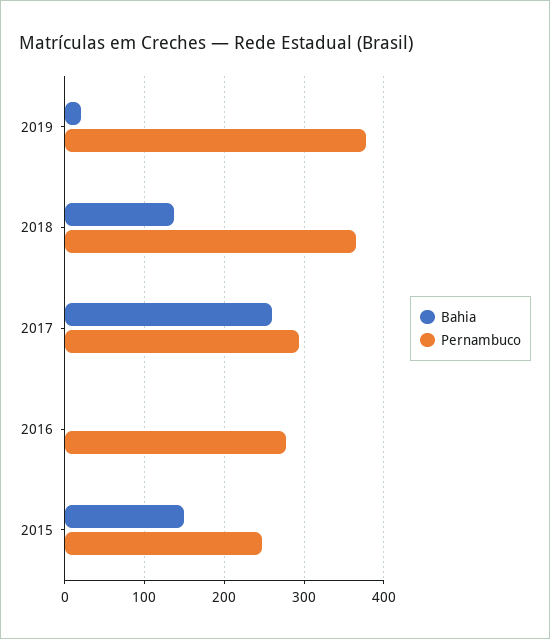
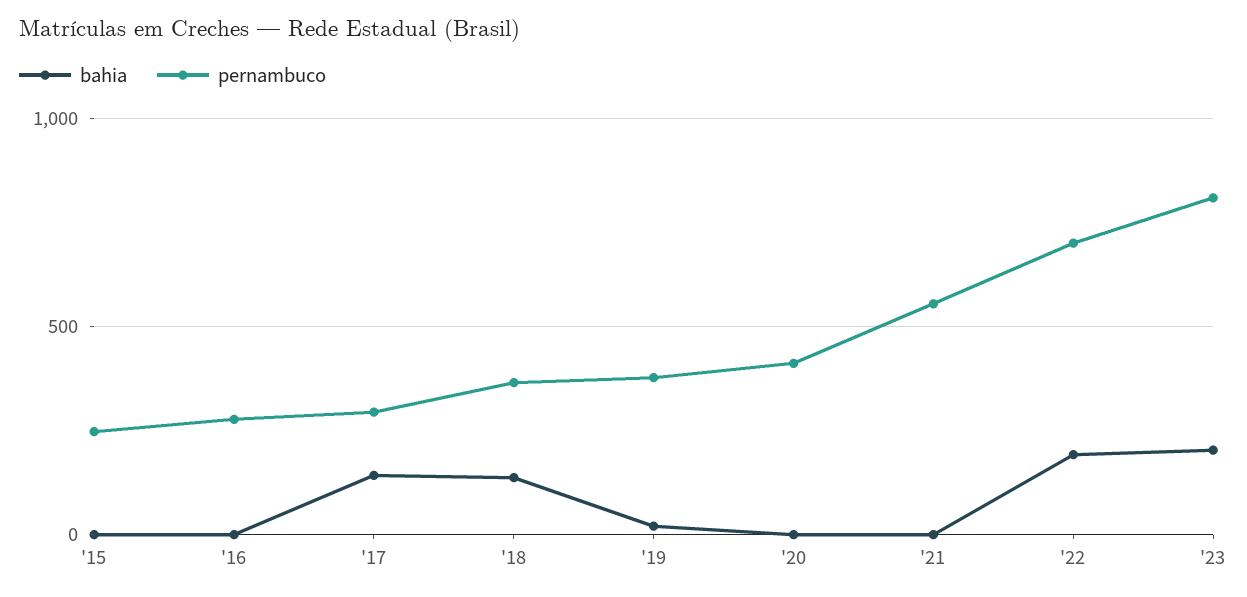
Bahia, 2017: 260 -> 150
Bahia, 2015: 150 -> 0
Bahia, '20: none -> 0
Pernambuco, '20: none -> 400
Bahia, '21: none -> 0
Pernambuco, '21: none -> 550
Bahia, '22: none -> 200
Pernambuco, '22: none -> 700
Bahia, '23: none -> 200
Pernambuco, '23: none -> 800

